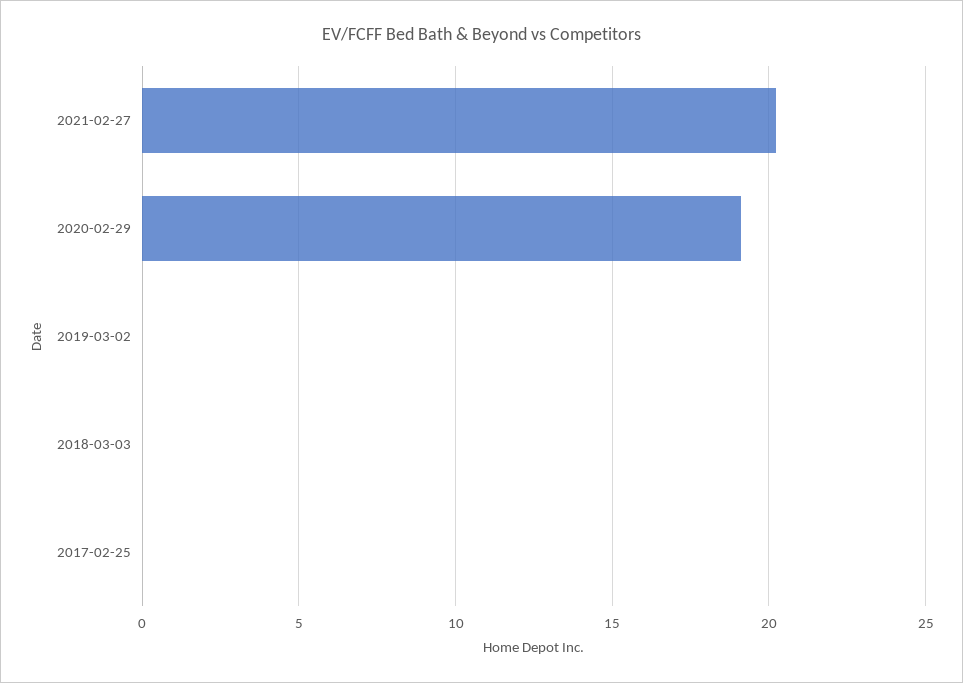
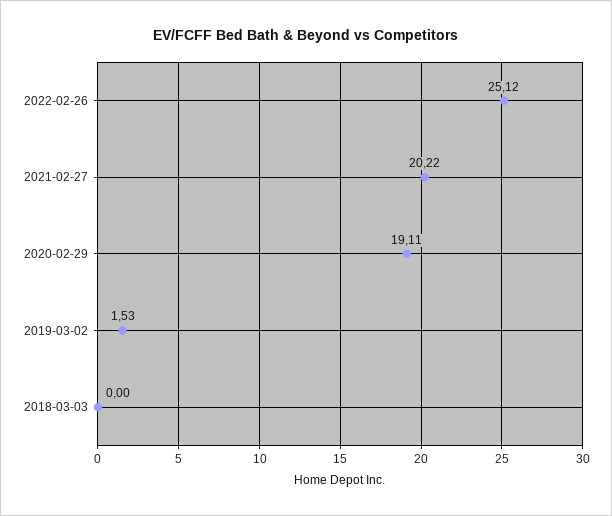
2019-03-02: 0 -> 1.53
2017-02-25: 0 -> none
2022-02-26: none -> 25.12

